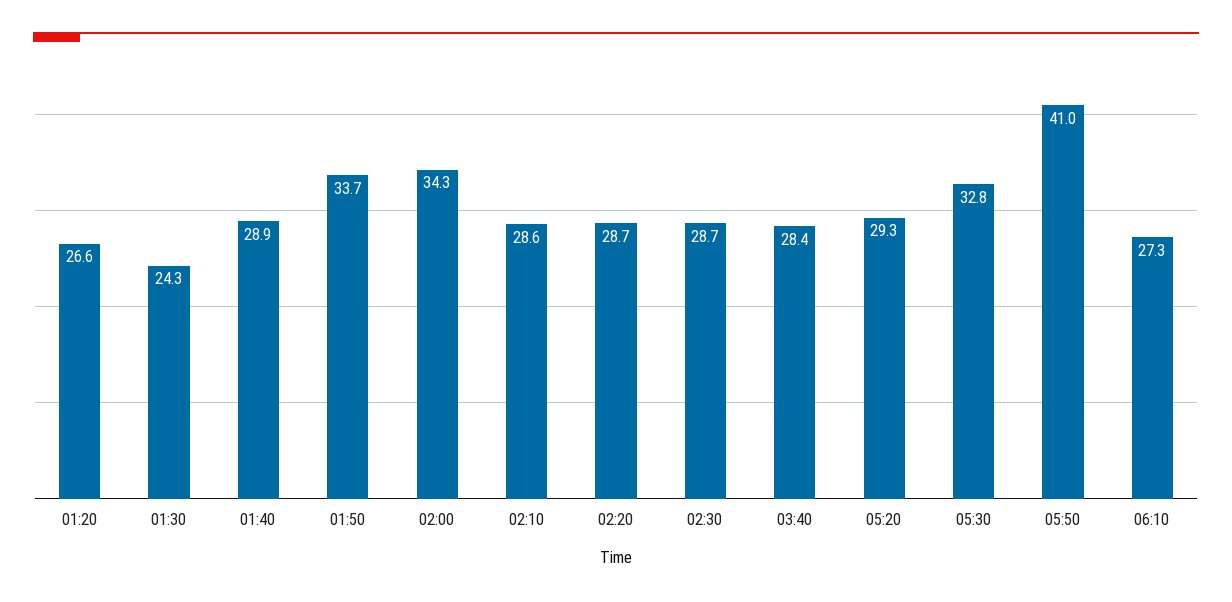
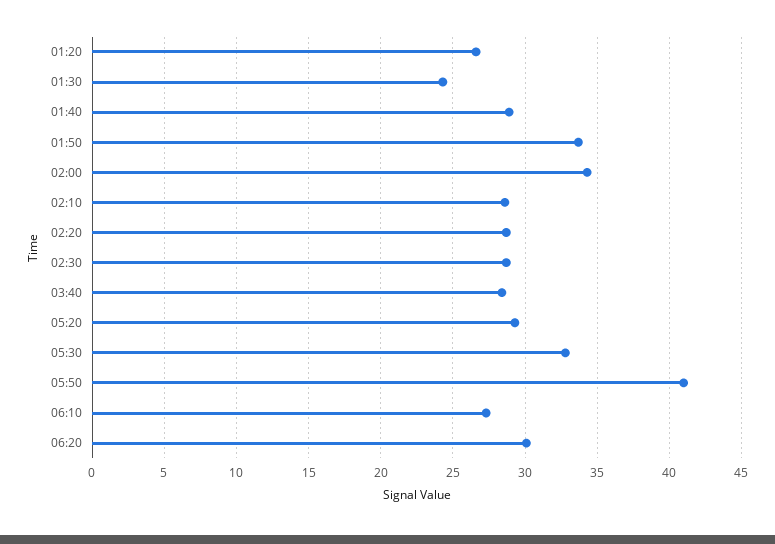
06:20: none -> 30

